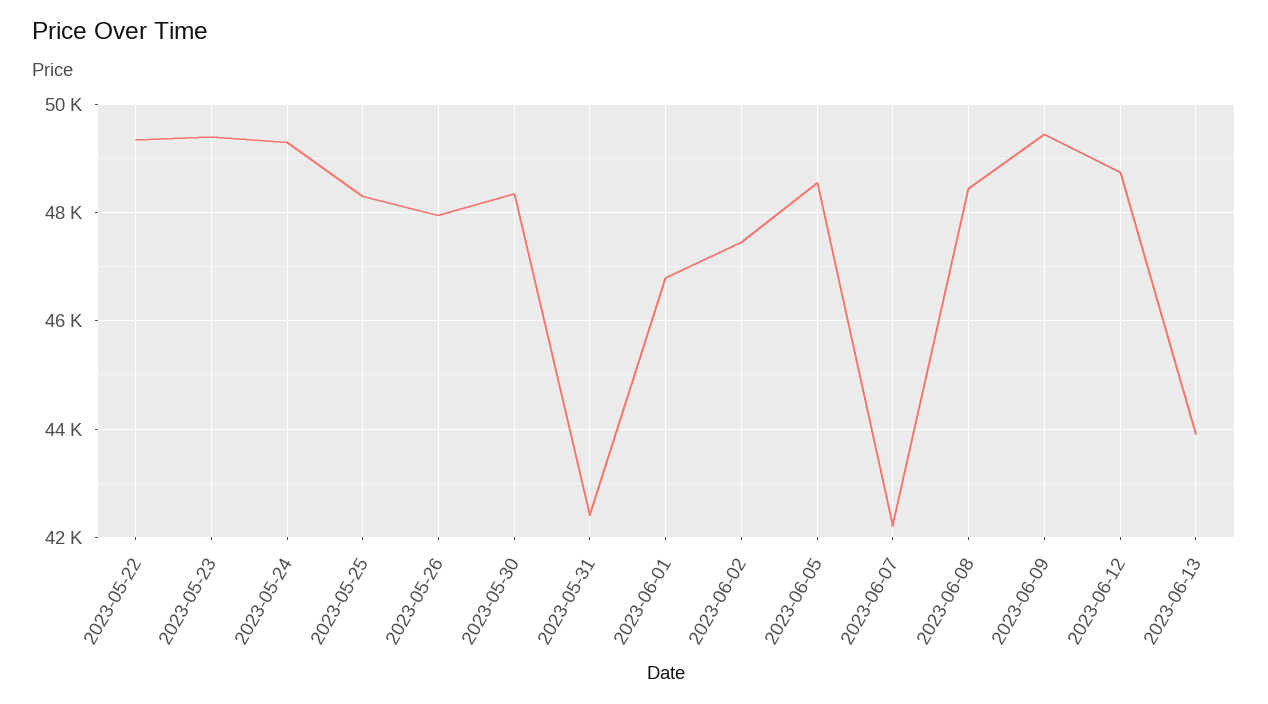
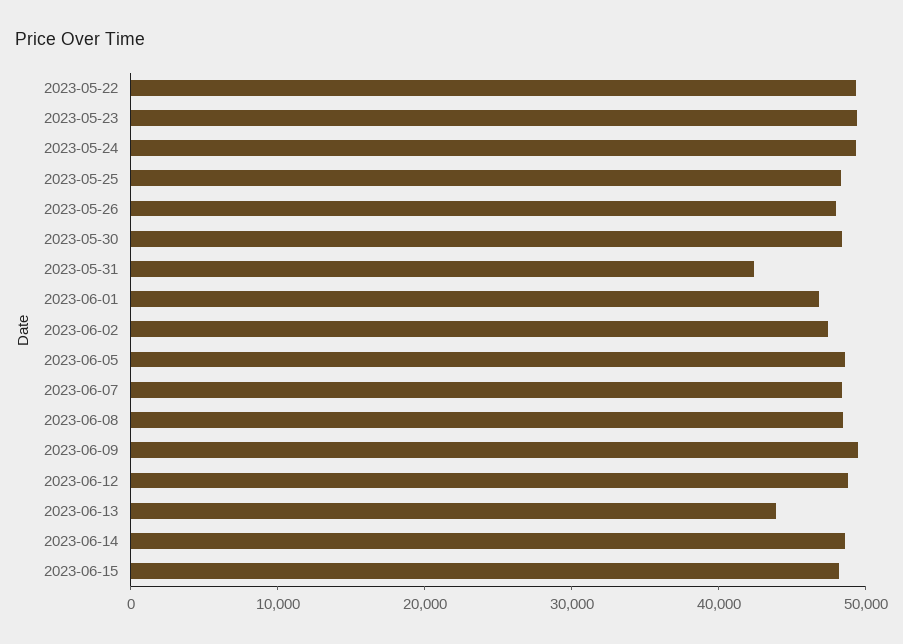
2023-06-07: 42200 -> 48000
2023-06-14: none -> 48000
2023-06-15: none -> 48000

